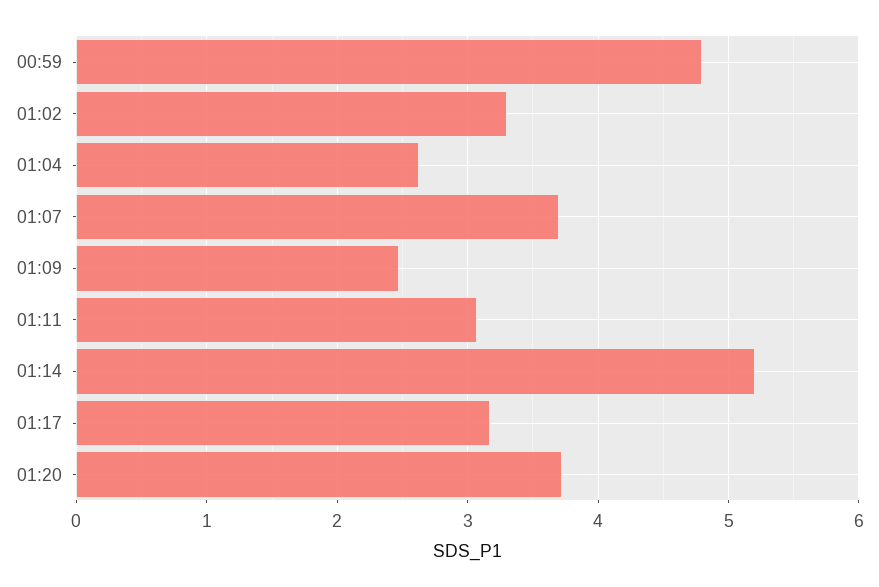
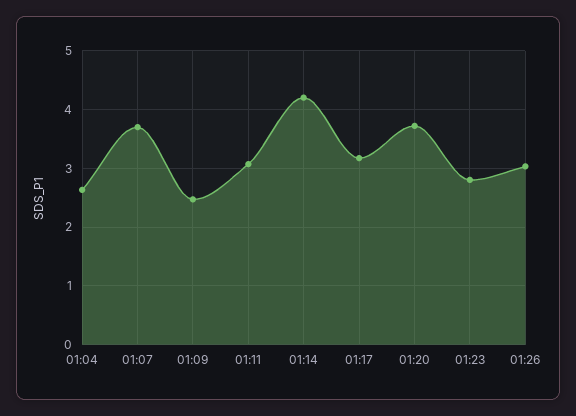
00:59: 4.8 -> none
01:02: 3.3 -> none
01:14: 5.2 -> 4.2
01:23: none -> 2.8
01:26: none -> 3

